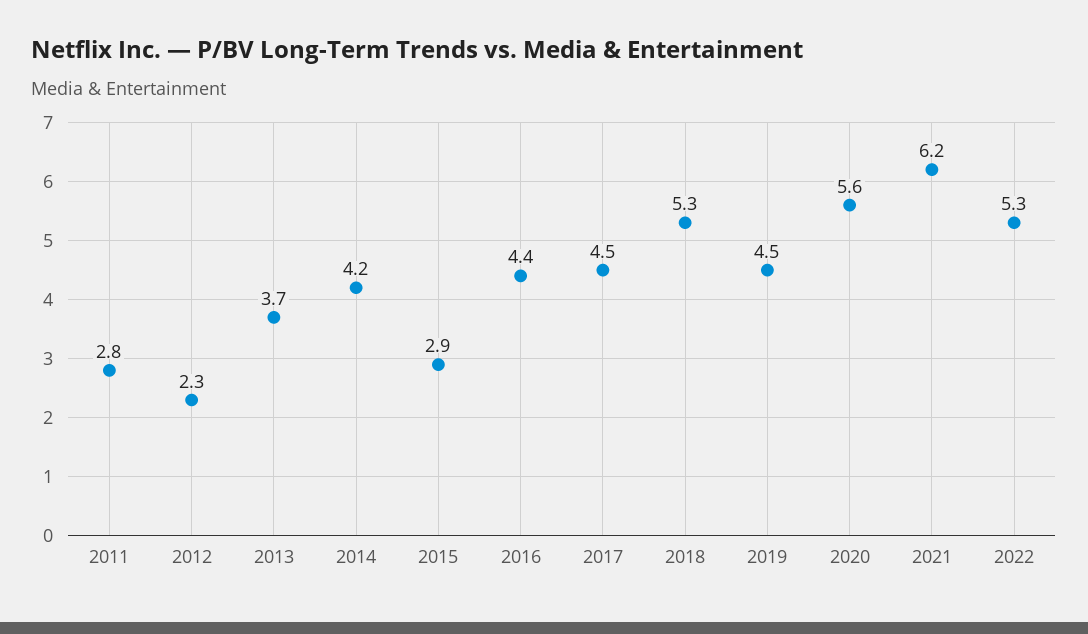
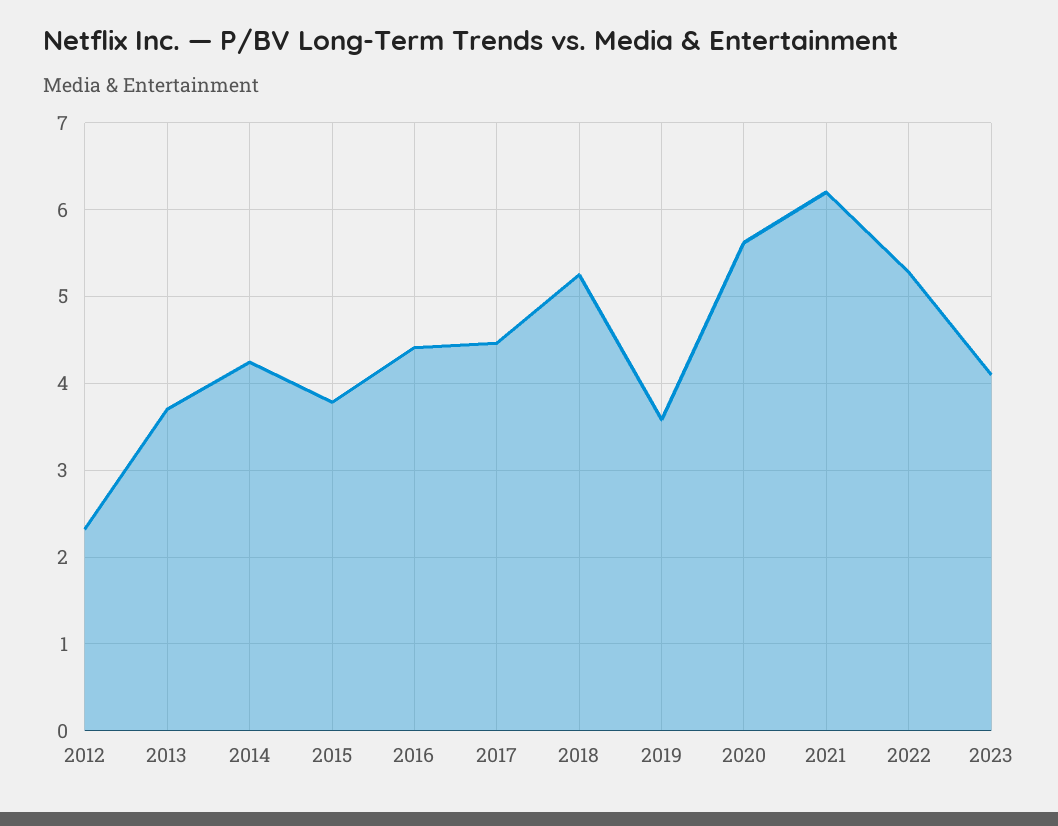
2011: 2.8 -> none
2015: 2.9 -> 3.8
2019: 4.5 -> 3.6
2023: none -> 4.1

